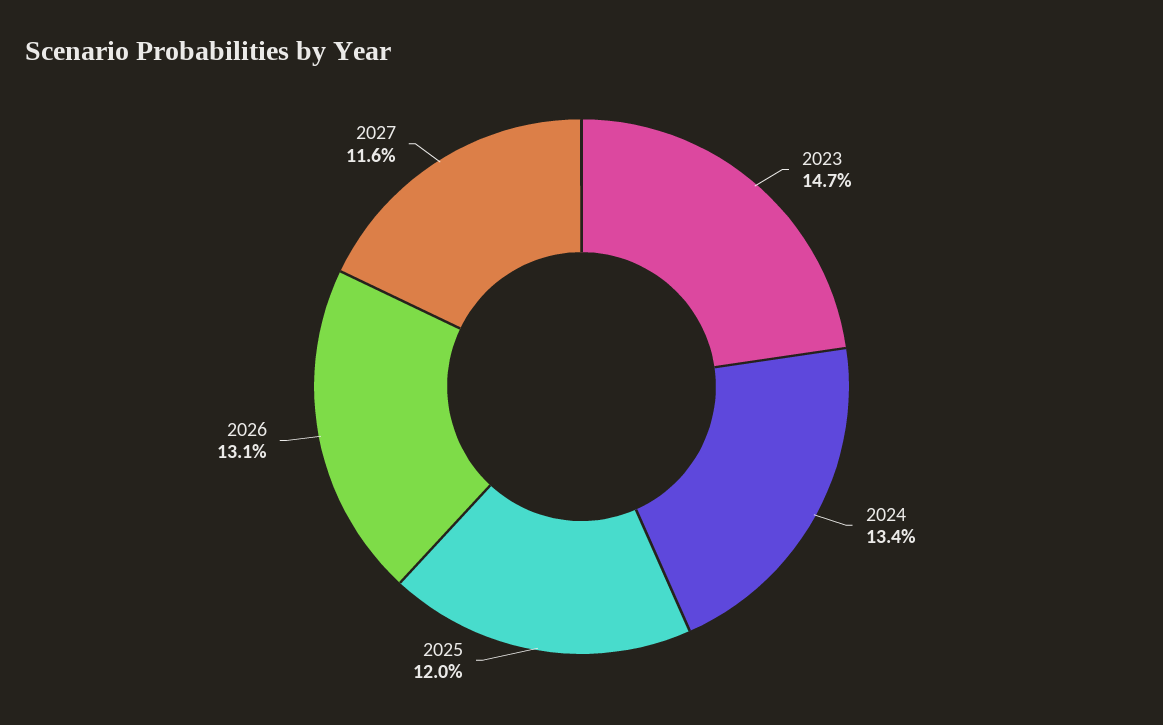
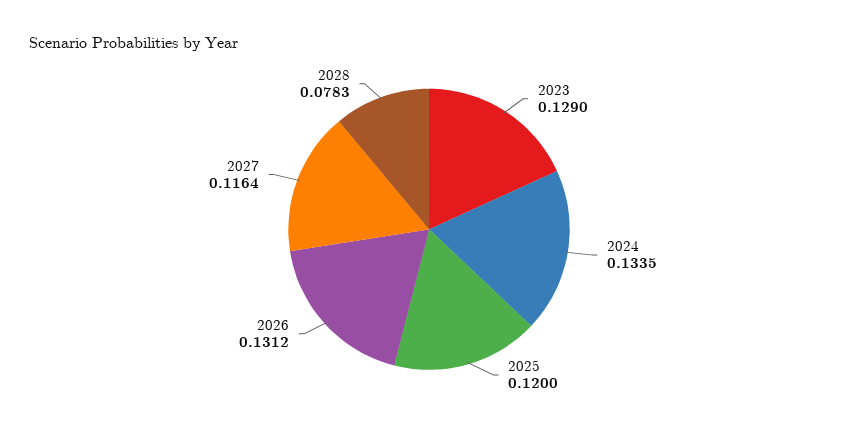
2023: 0.147 -> 0.129
2028: none -> 0.0783

